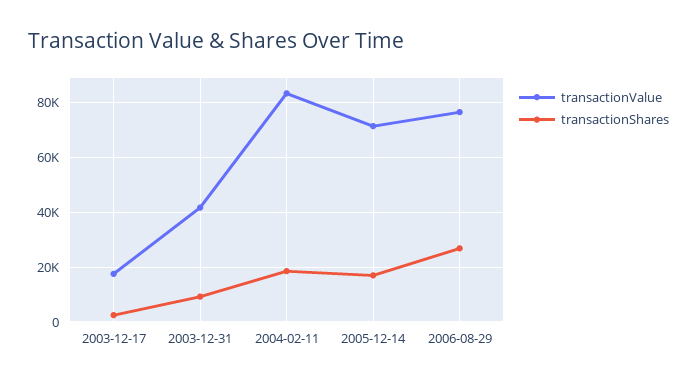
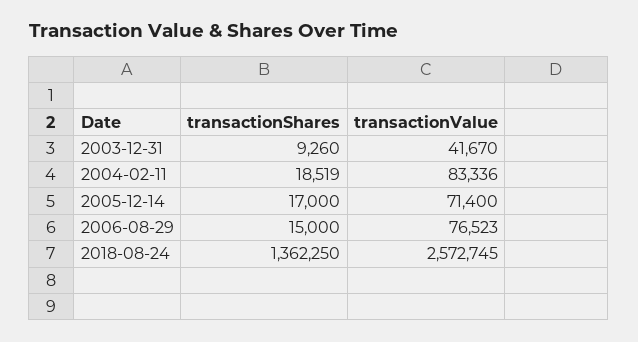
transactionValue, 2003-12-17: 17500 -> none
transactionShares, 2003-12-17: 2500 -> none
transactionShares, 2006-08-29: 27500 -> 15000
transactionShares, 2018-08-24: none -> 1362250
transactionValue, 2018-08-24: none -> 2572745

